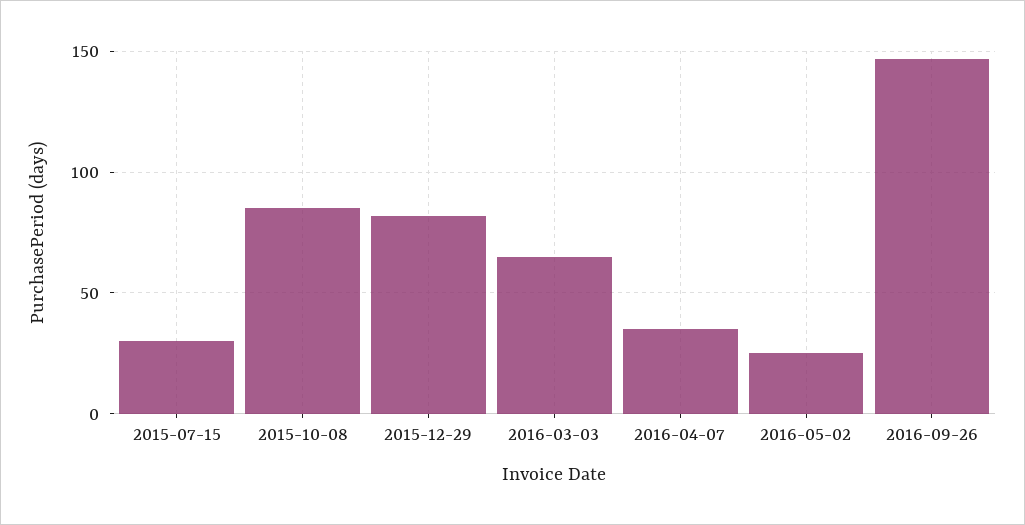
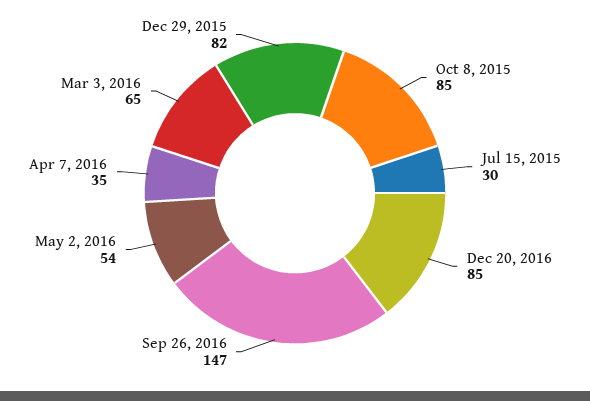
2016-05-02: 25 -> 54
Dec 20, 2016: none -> 85

